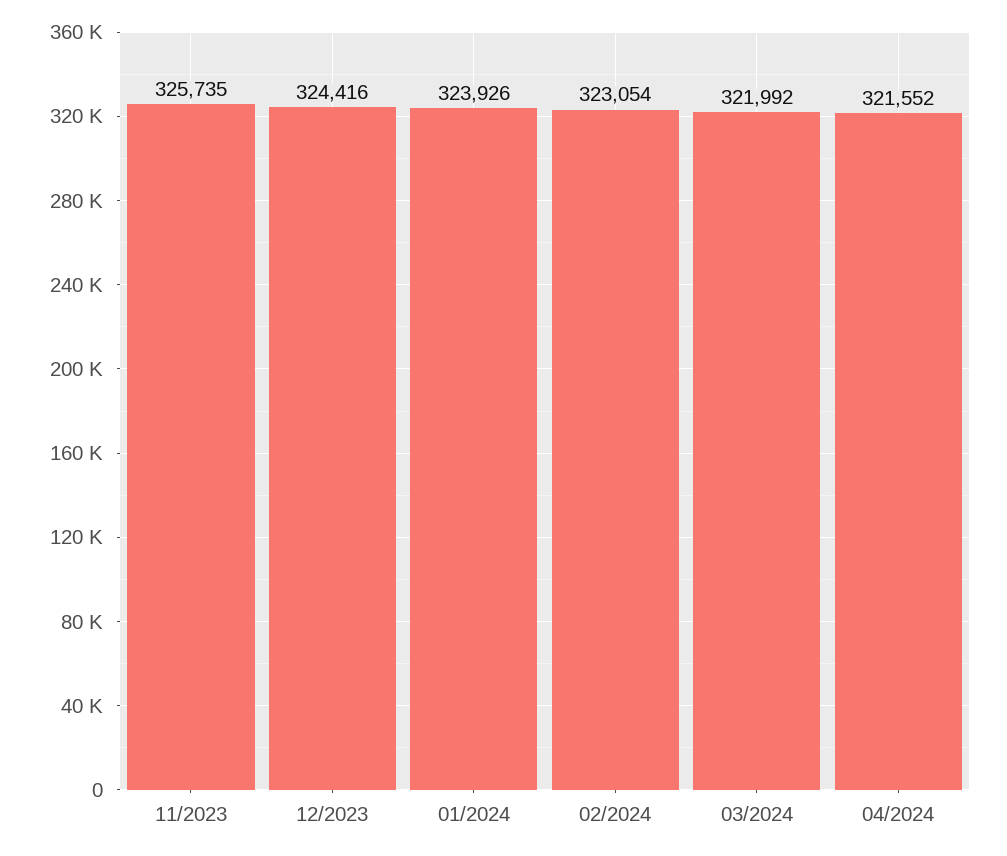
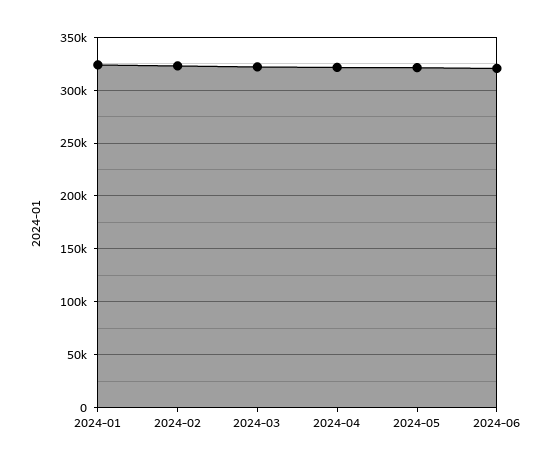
11/2023: 325735 -> none
12/2023: 324416 -> none
2024-05: none -> 320000
2024-06: none -> 320000

